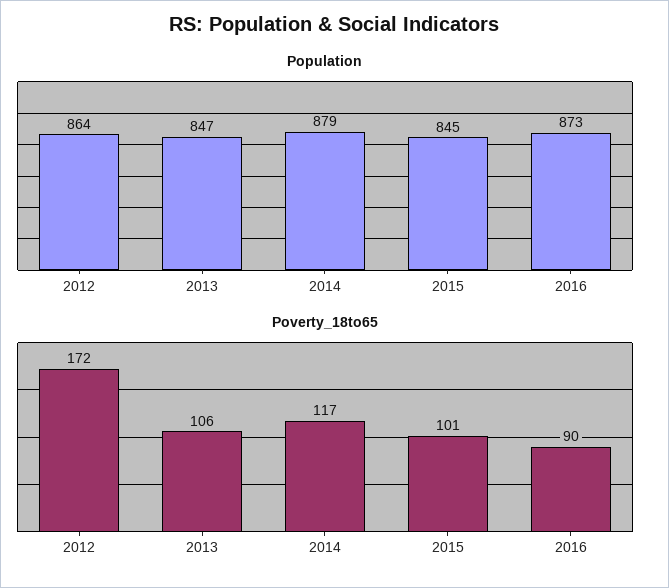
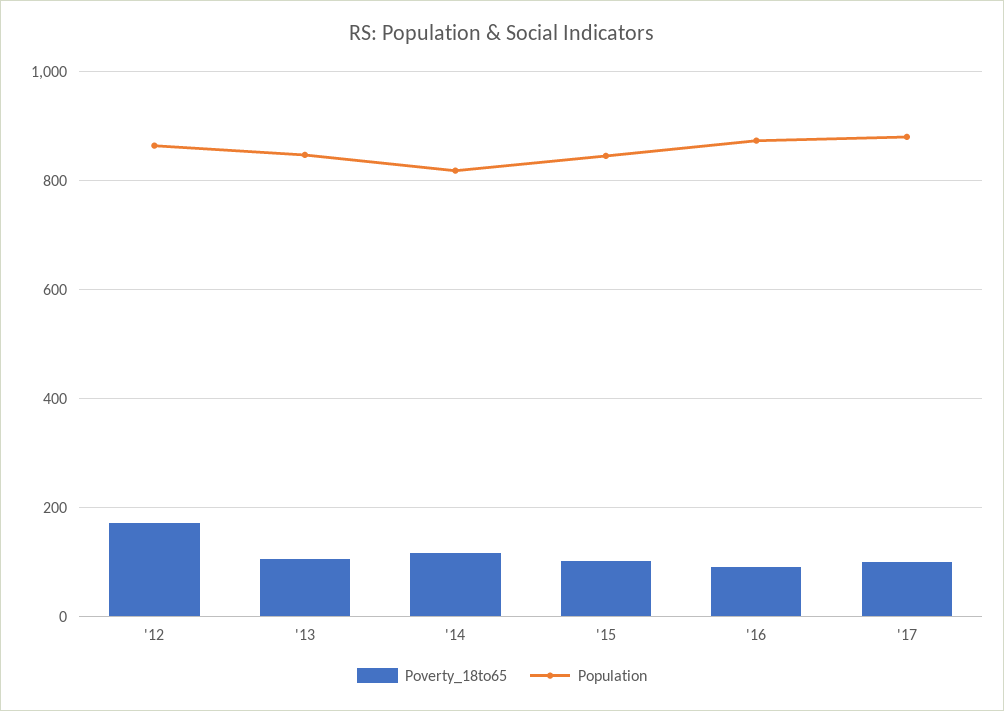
Population, 2014: 879 -> 820
Poverty_18to65, '17: none -> 100
Population, '17: none -> 880

